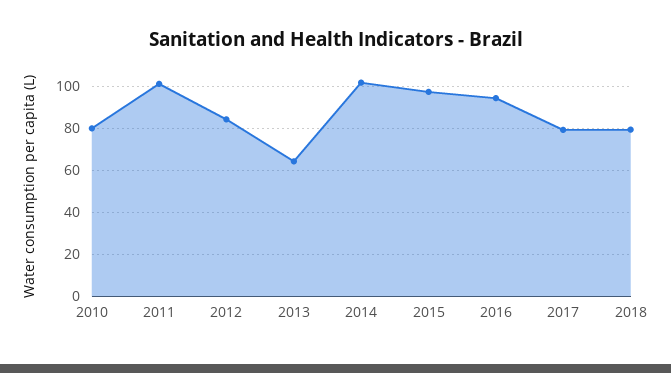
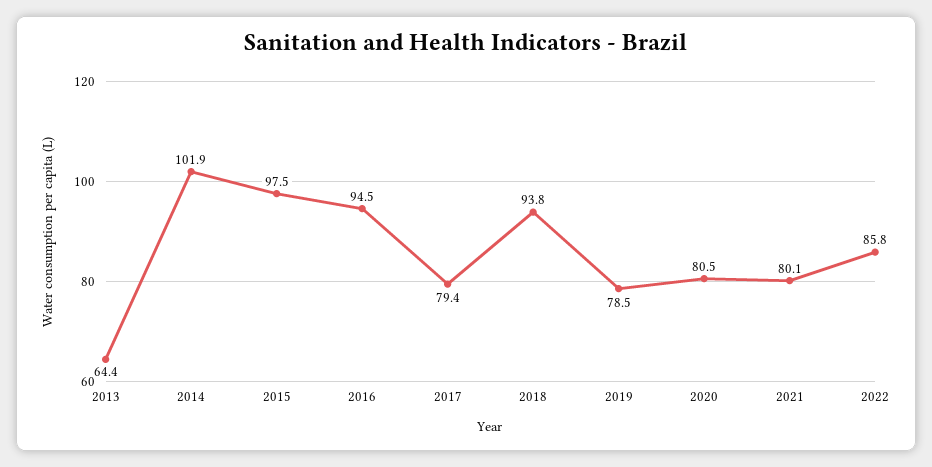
2010: 80 -> none
2011: 100 -> none
2012: 85 -> none
2018: 80 -> 93.8
2019: none -> 78.5
2020: none -> 80.5
2021: none -> 80.1
2022: none -> 85.8

